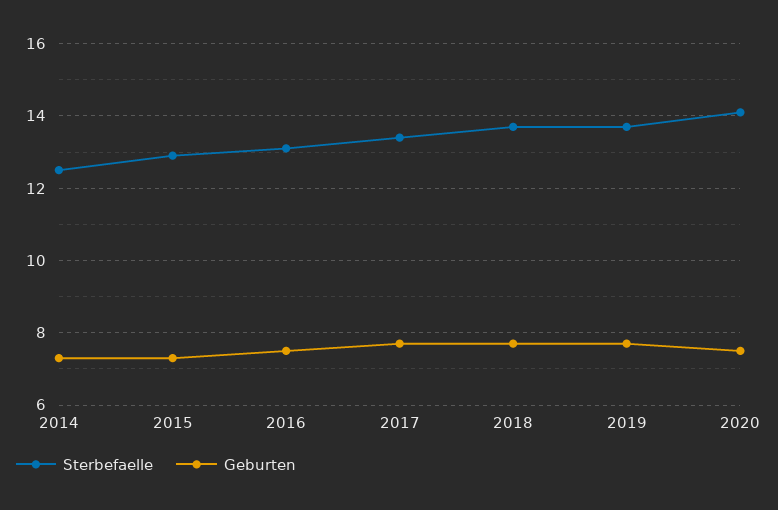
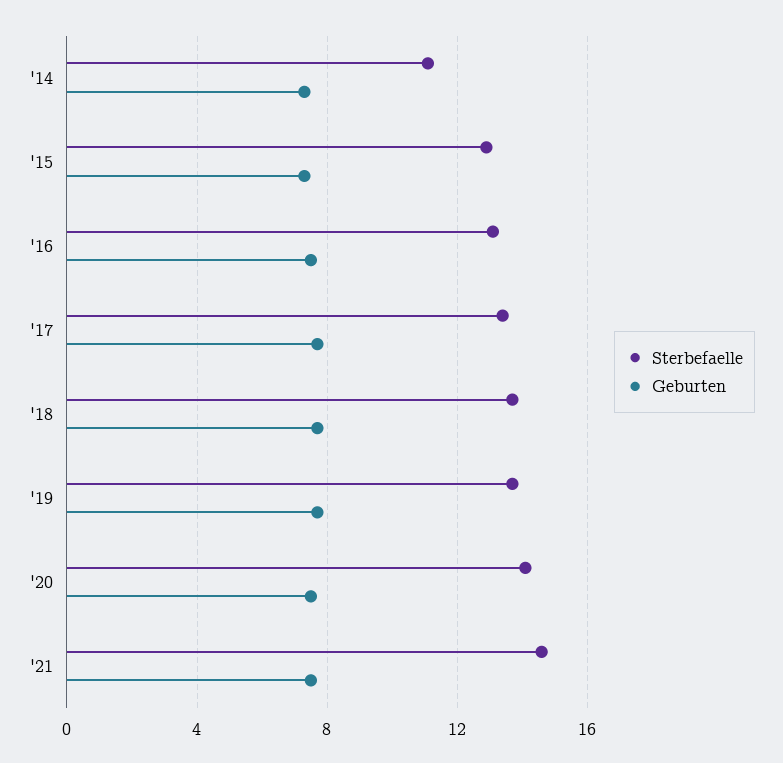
Sterbefaelle, 2014: 12.5 -> 11
Sterbefaelle, '21: none -> 14.5
Geburten, '21: none -> 7.5

